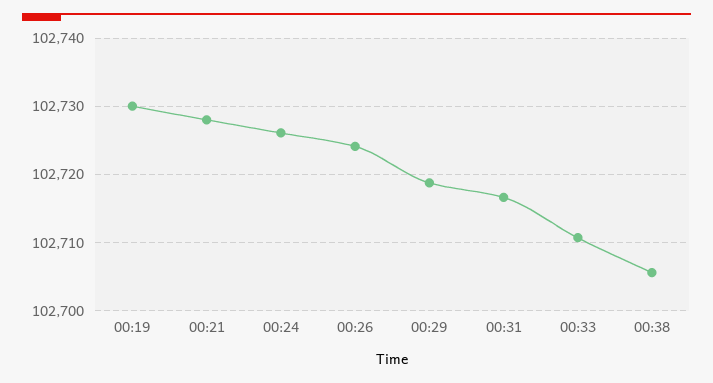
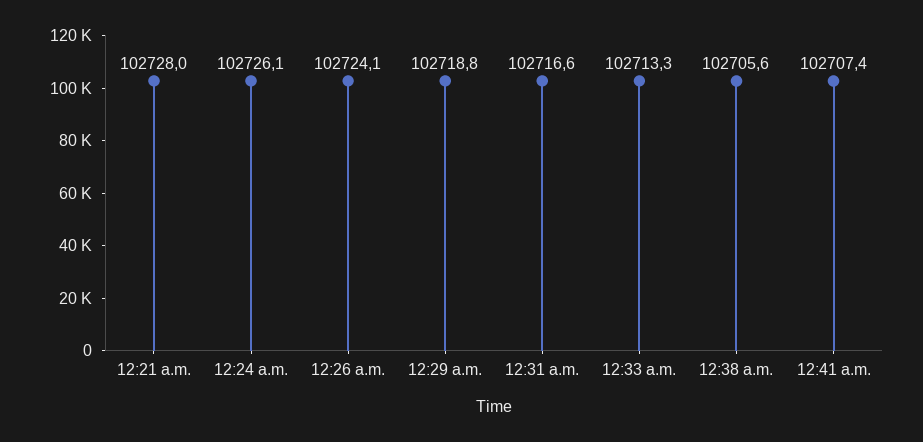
00:19: 102730 -> none
00:33: 102711 -> 102713.3
12:41 a.m.: none -> 102707.4

